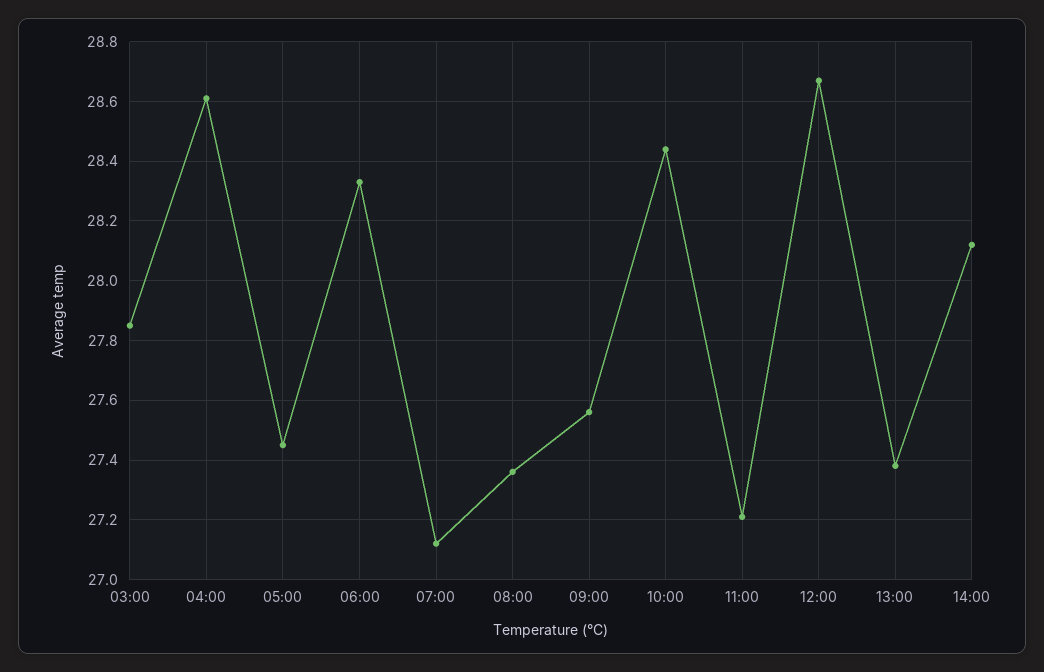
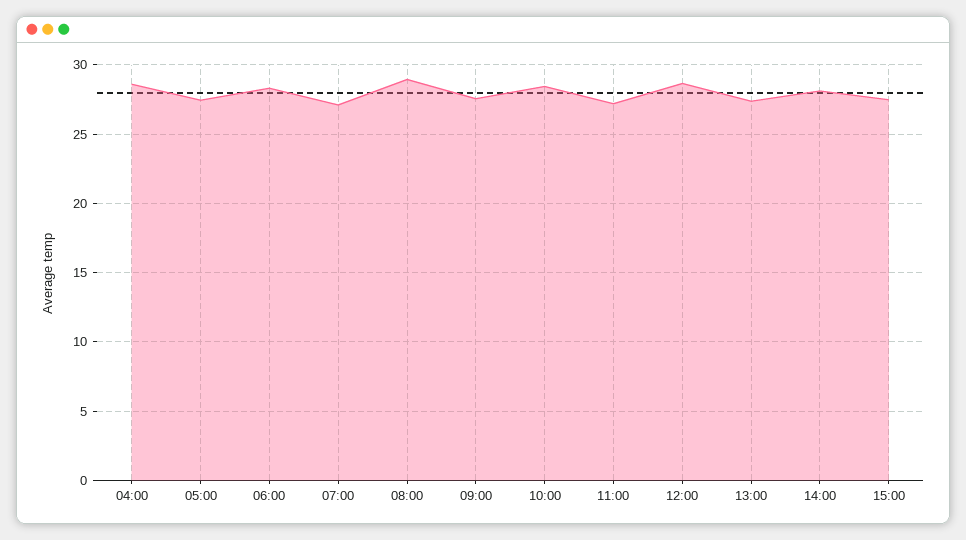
03:00: 27.85 -> none
08:00: 27.35 -> 29
15:00: none -> 27.5

